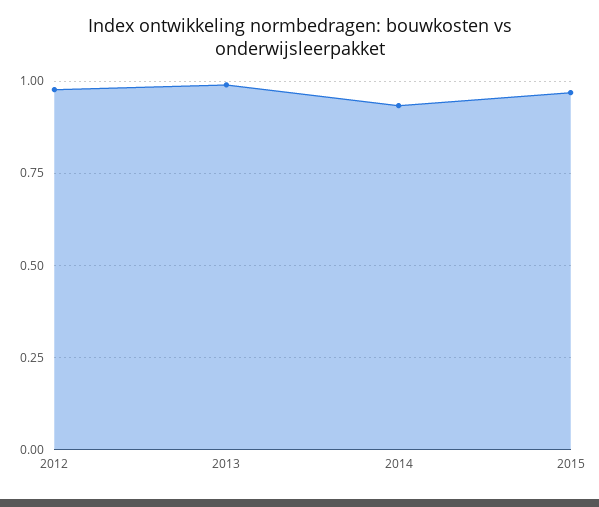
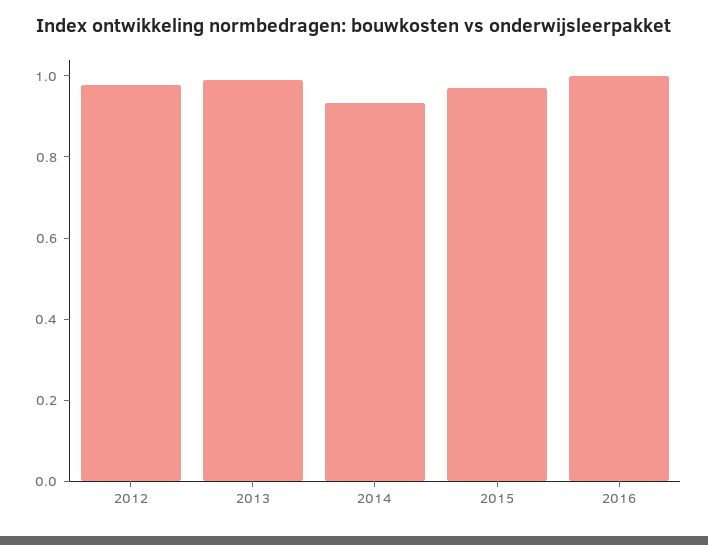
2016: none -> 1

